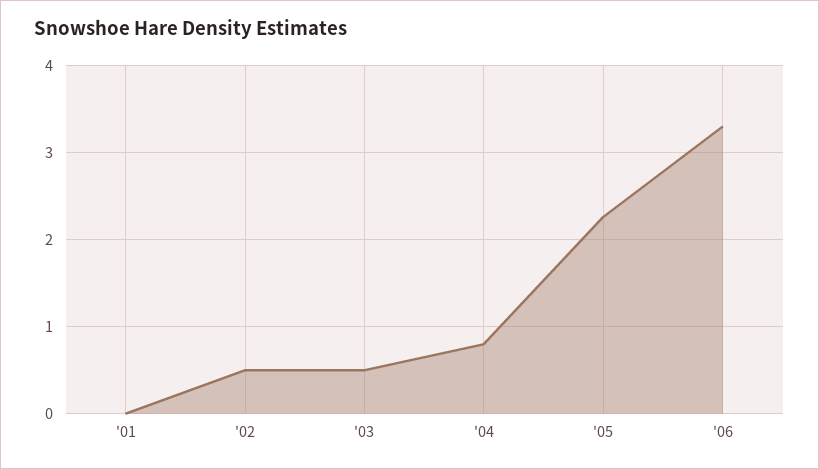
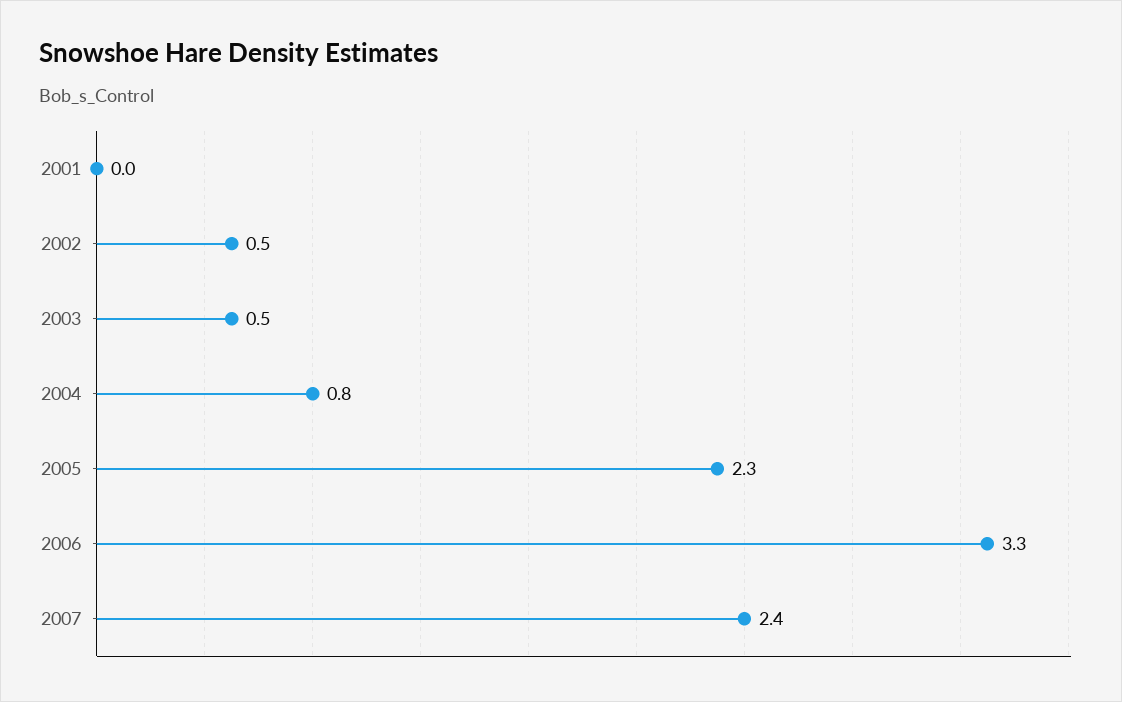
2007: none -> 2.4

